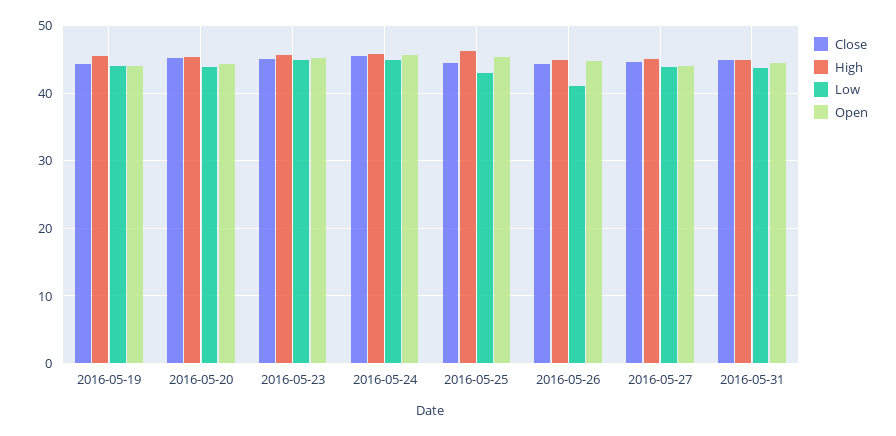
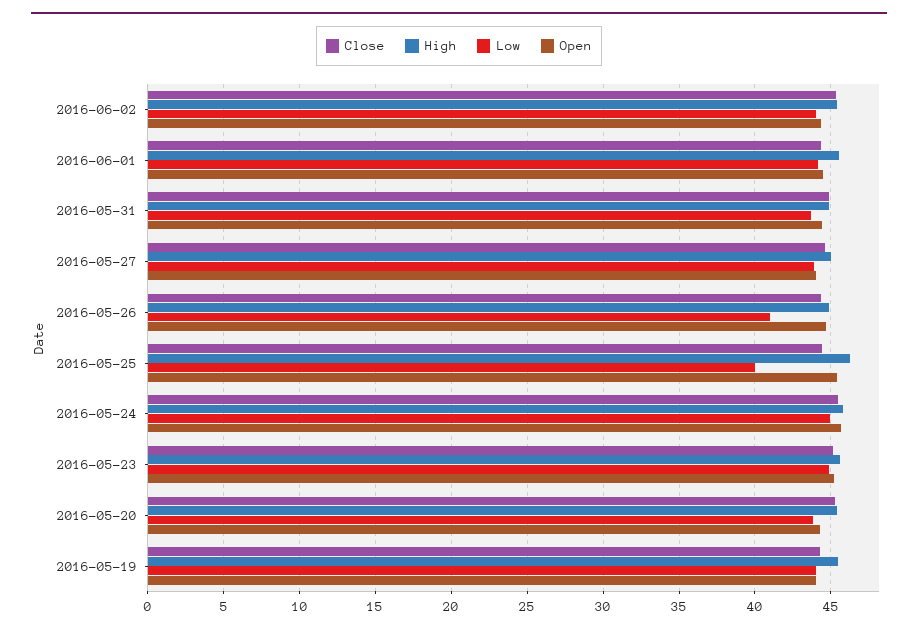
Low, 2016-05-25: 43 -> 40
Close, 2016-06-02: none -> 45.5
High, 2016-06-02: none -> 45.5
Low, 2016-06-02: none -> 44
Open, 2016-06-02: none -> 44.5
Close, 2016-06-01: none -> 44.5
High, 2016-06-01: none -> 45.5
Low, 2016-06-01: none -> 44
Open, 2016-06-01: none -> 44.5

